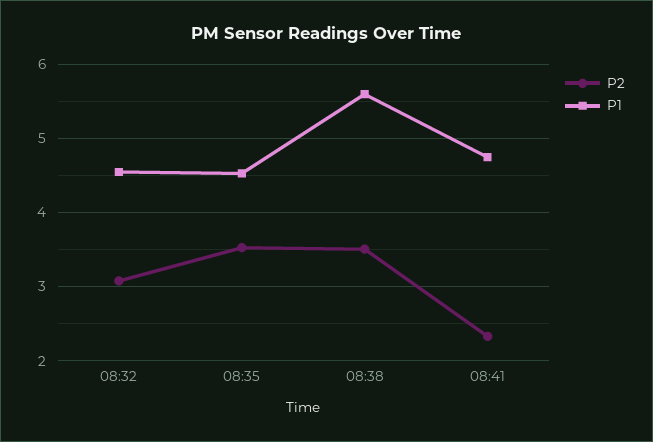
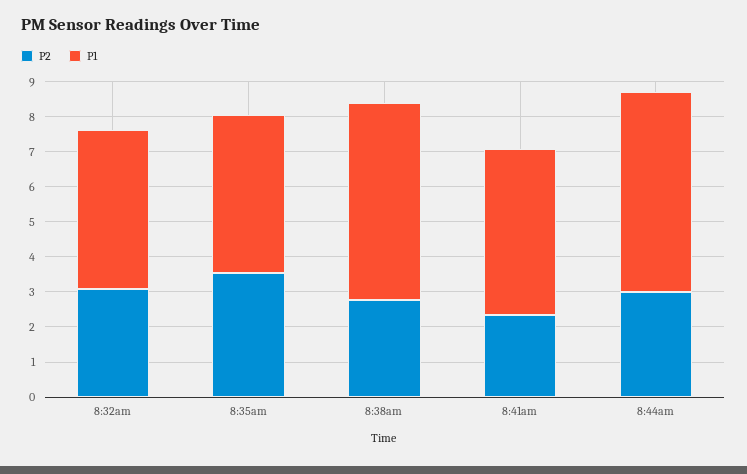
P2, 08:38: 3.5 -> 2.75
P2, 8:44am: none -> 3
P1, 8:44am: none -> 5.75

